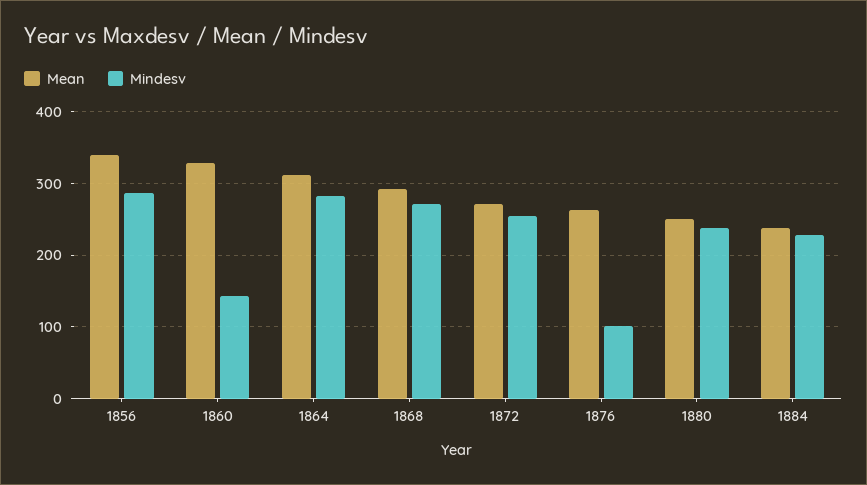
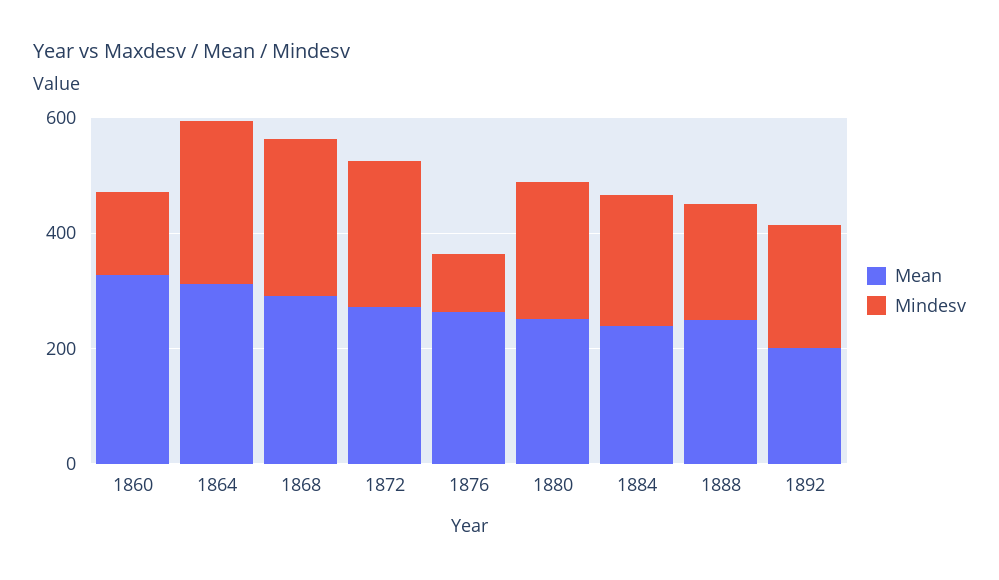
Mean, 1856: 340 -> none
Mindesv, 1856: 290 -> none
Mean, 1888: none -> 250
Mindesv, 1888: none -> 200
Mean, 1892: none -> 200
Mindesv, 1892: none -> 200

